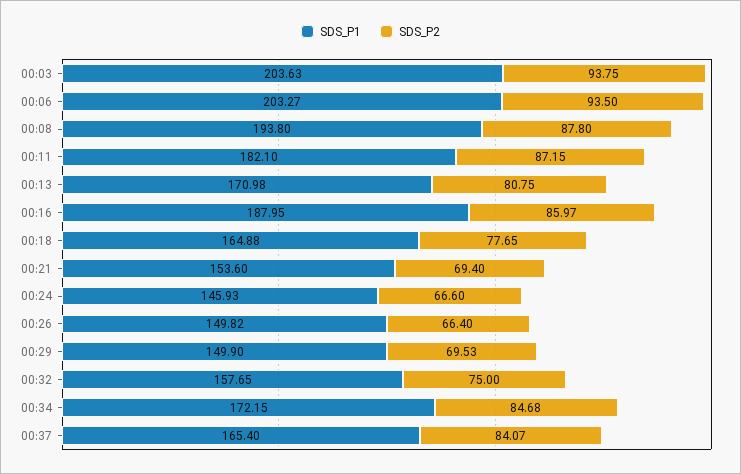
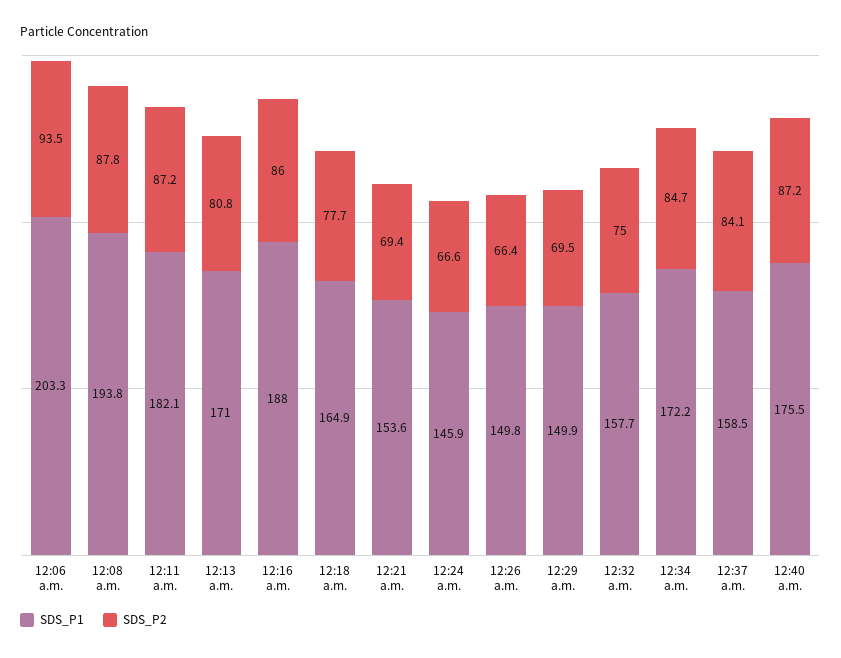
SDS_P1, 00:03: 203.63 -> none
SDS_P2, 00:03: 93.75 -> none
SDS_P1, 00:37: 165.4 -> 158.5
SDS_P1, 12:40 a.m.: none -> 175.5
SDS_P2, 12:40 a.m.: none -> 87.2

